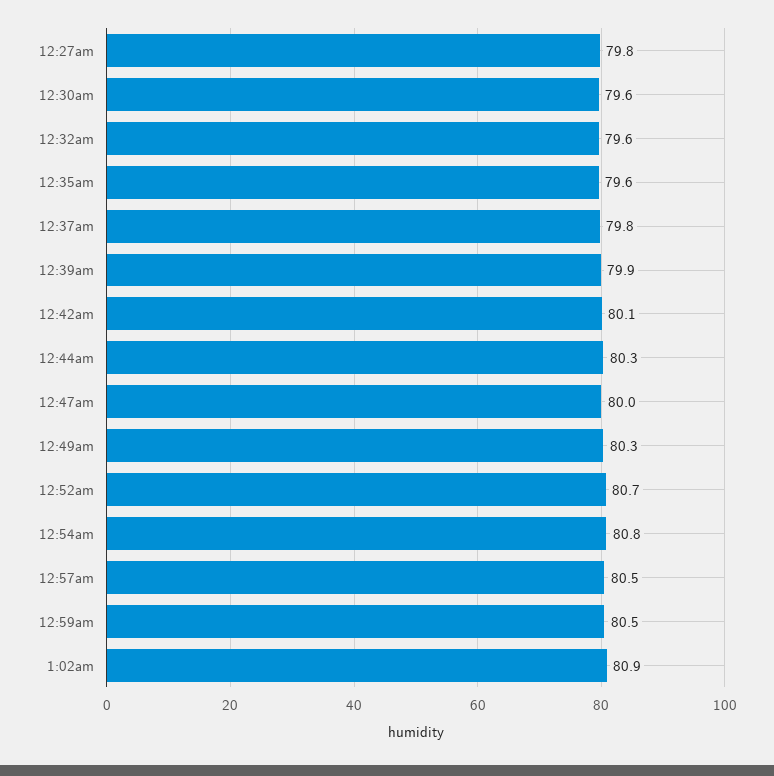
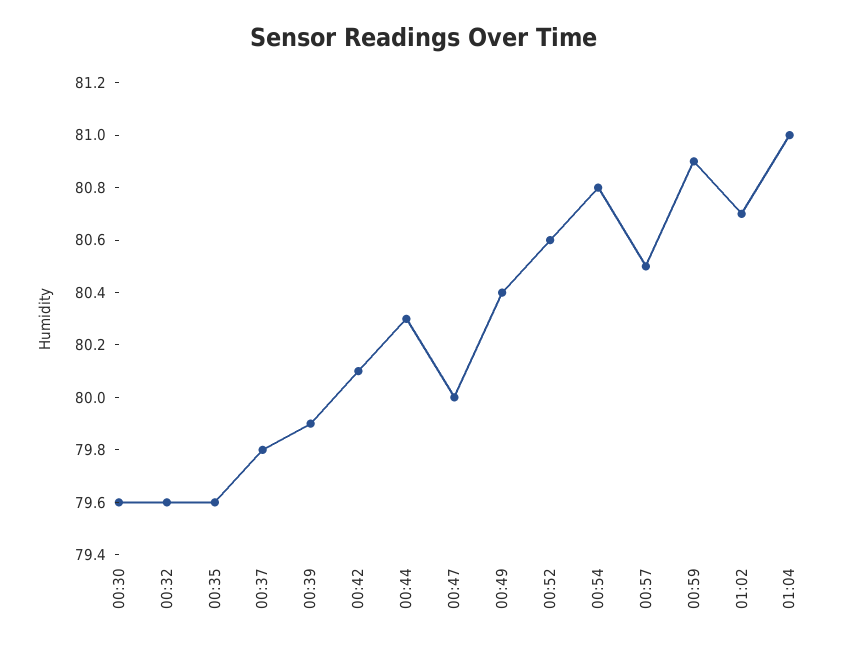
12:27am: 79.8 -> none
12:49am: 80.3 -> 80.4
12:52am: 80.7 -> 80.6
12:59am: 80.5 -> 80.9
1:02am: 80.9 -> 80.7
01:04: none -> 81

